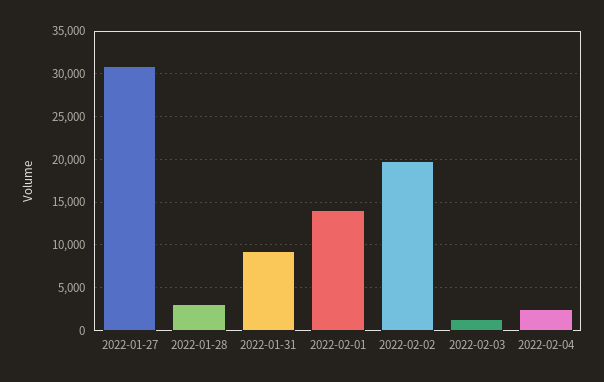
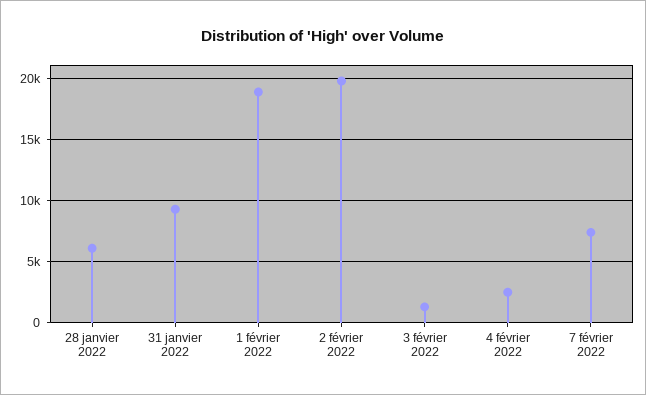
2022-01-27: 31000 -> none
2022-01-28: 3000 -> 6000
2022-02-01: 14000 -> 19000
7 février 2022: none -> 7500

